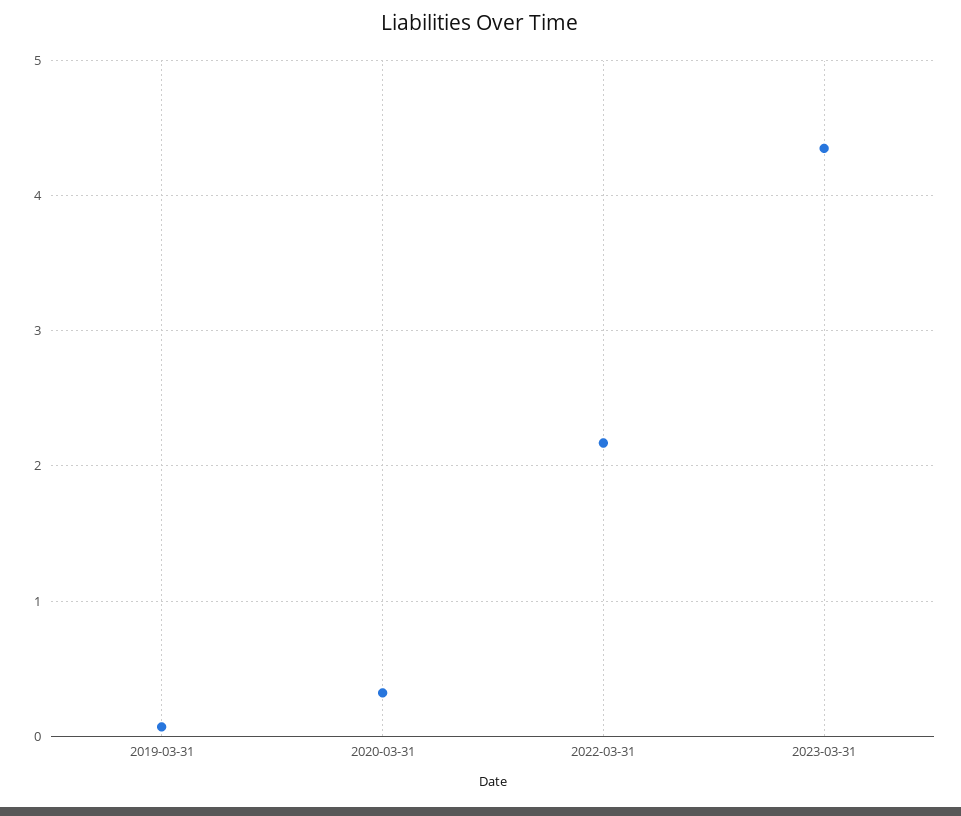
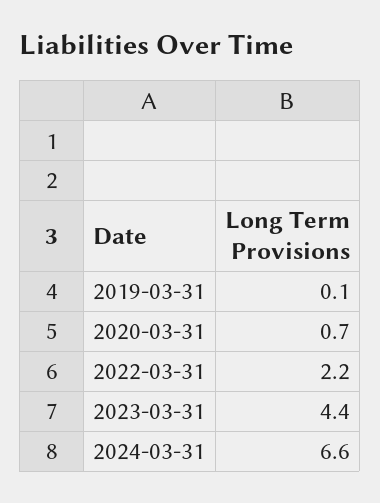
2020-03-31: 0.3 -> 0.7
2024-03-31: none -> 6.6

